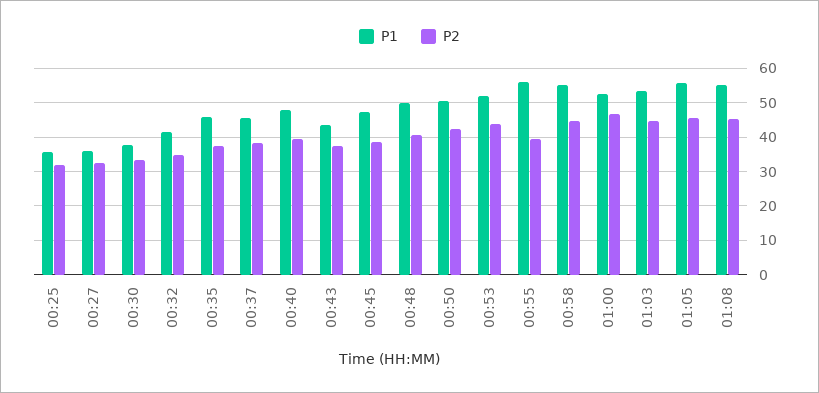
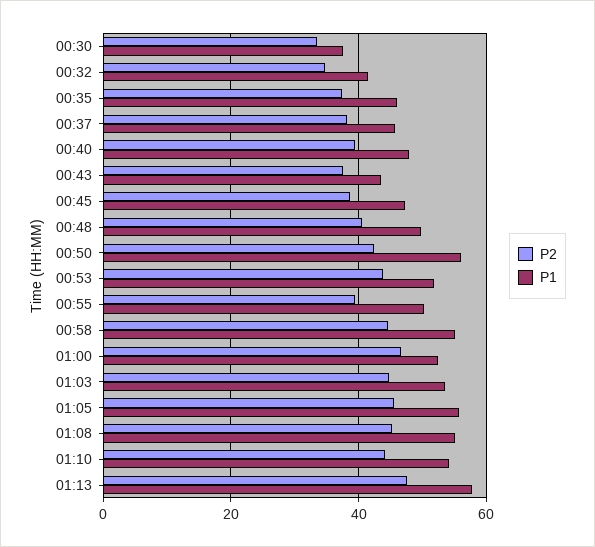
P1, 00:25: 36 -> none
P2, 00:25: 32 -> none
P1, 00:27: 36 -> none
P2, 00:27: 32 -> none
P1, 00:50: 50 -> 56
P1, 00:55: 56 -> 50
P2, 01:10: none -> 44
P1, 01:10: none -> 54
P2, 01:13: none -> 48
P1, 01:13: none -> 58

